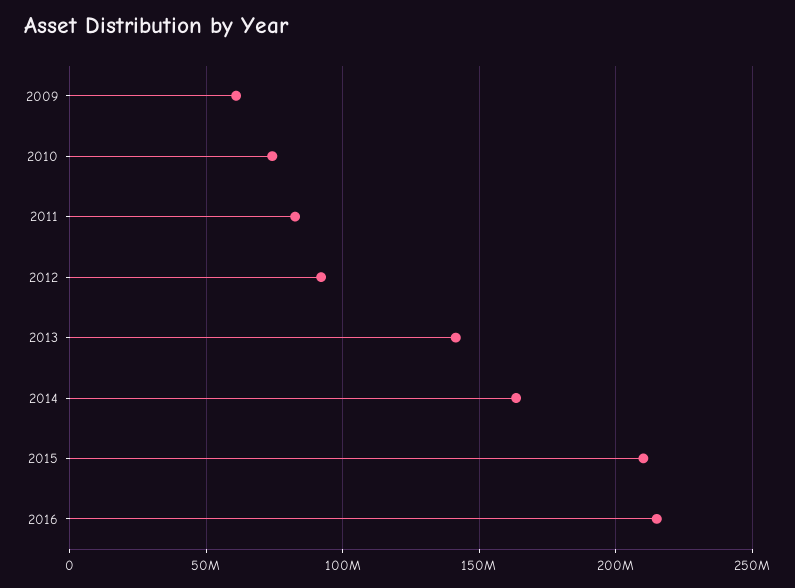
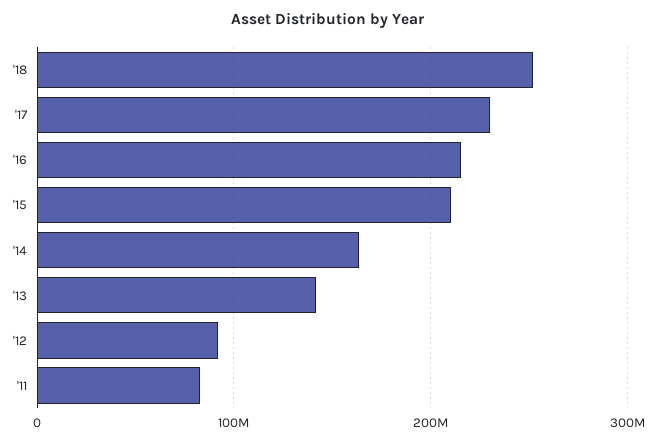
2009: 60000000 -> none
2010: 75000000 -> none
'18: none -> 250000000
'17: none -> 230000000

